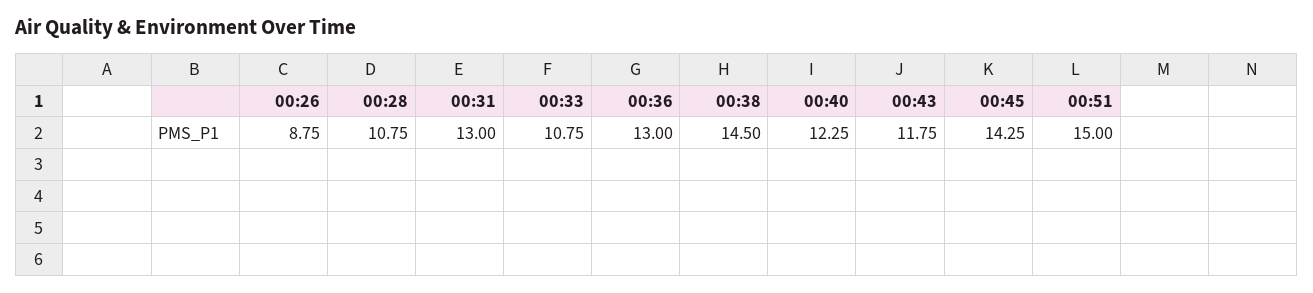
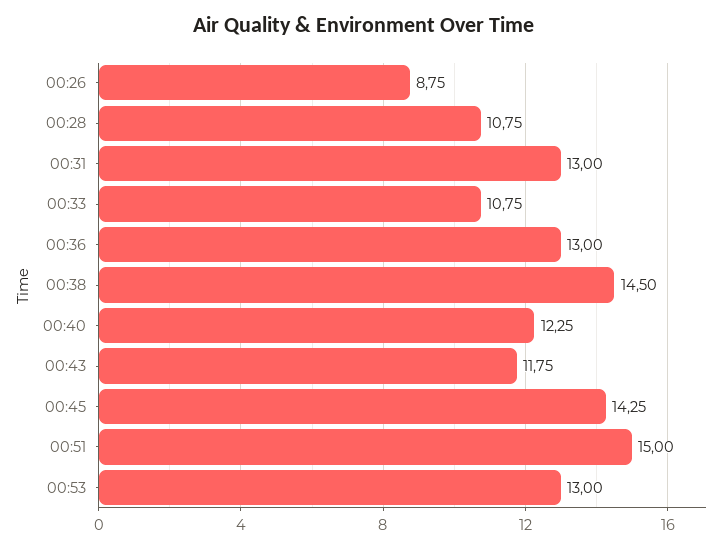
00:53: none -> 13

